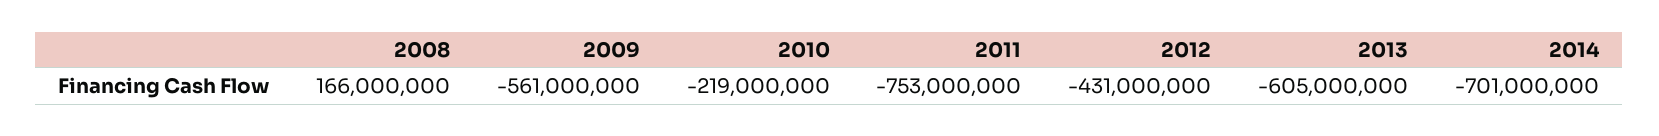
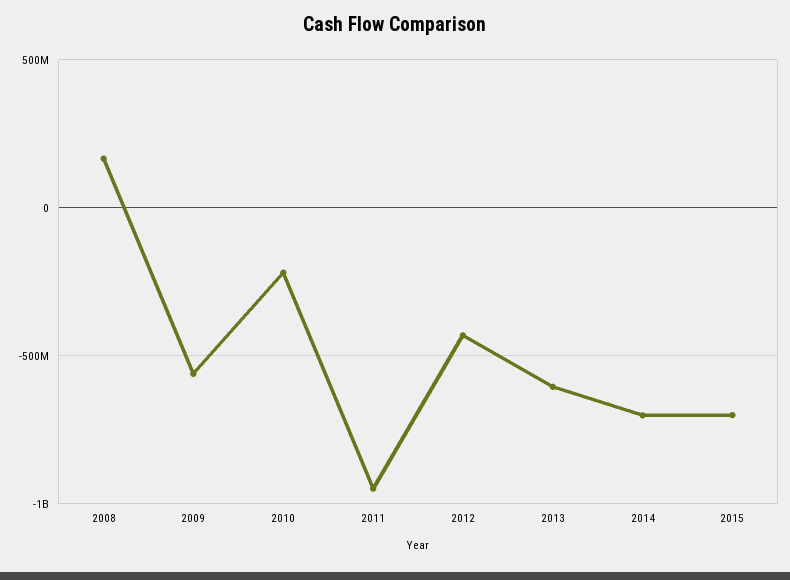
2011: -753000000 -> -950000000
2015: none -> -700000000

